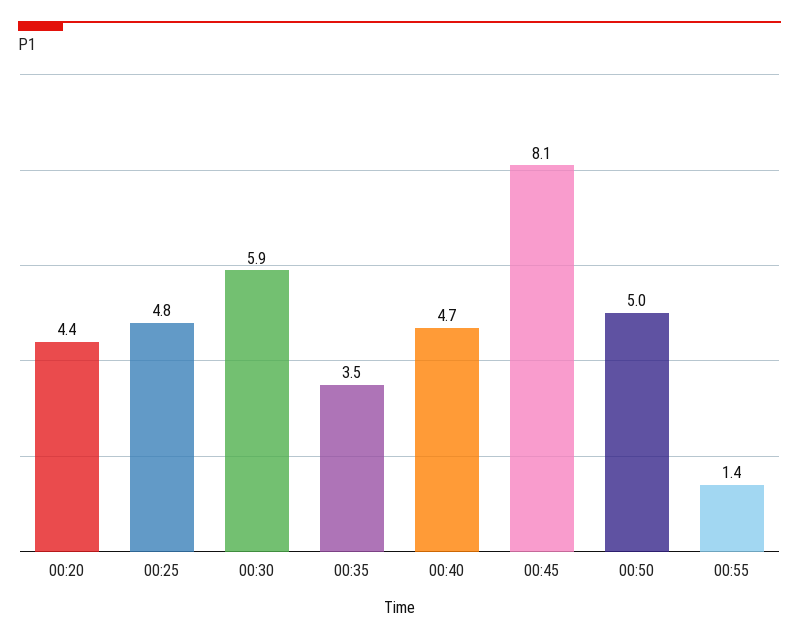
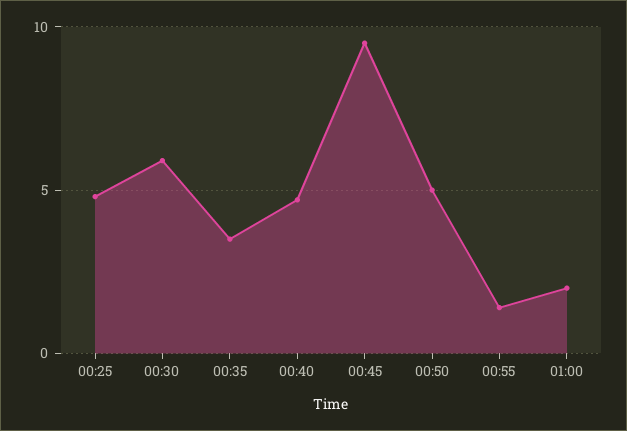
00:20: 4.4 -> none
00:45: 8.1 -> 9.5
01:00: none -> 2

